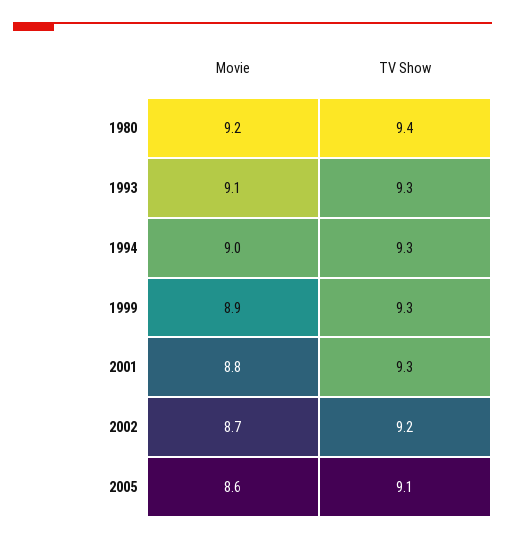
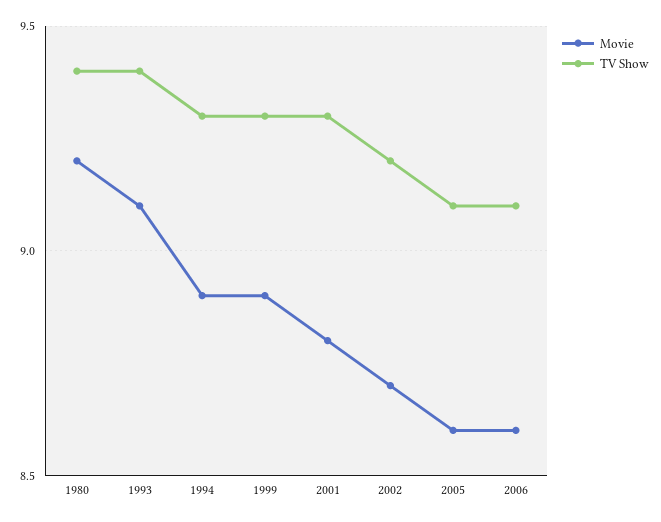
TV Show, 1993: 9.3 -> 9.4
Movie, 1994: 9 -> 8.9
Movie, 2006: none -> 8.6
TV Show, 2006: none -> 9.1

